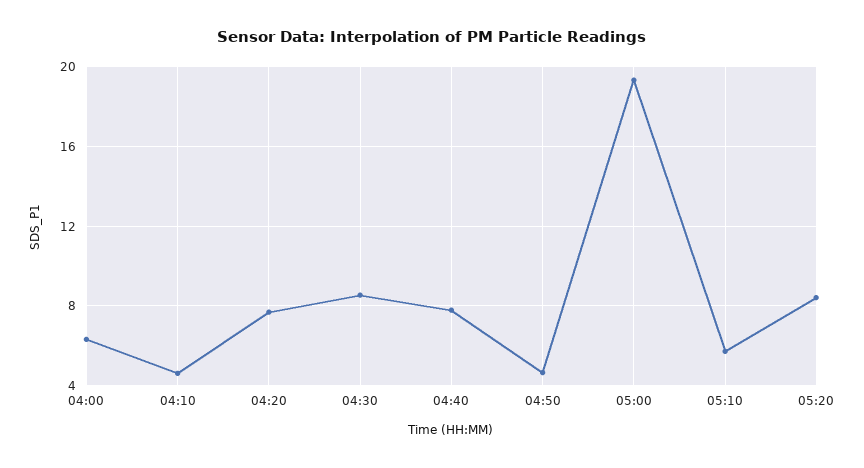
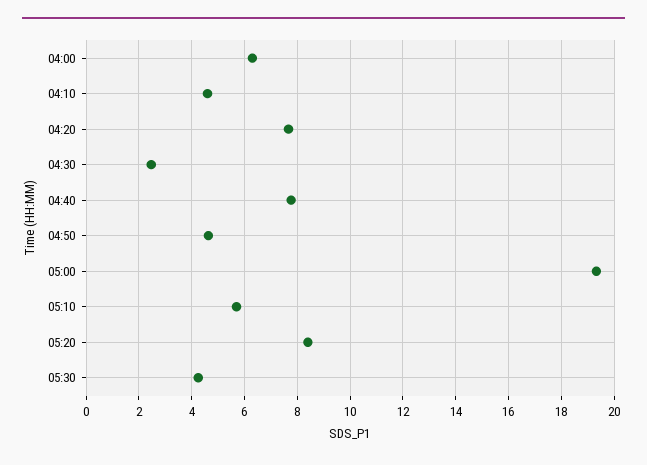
04:30: 8.5 -> 2.5
05:30: none -> 4.25

